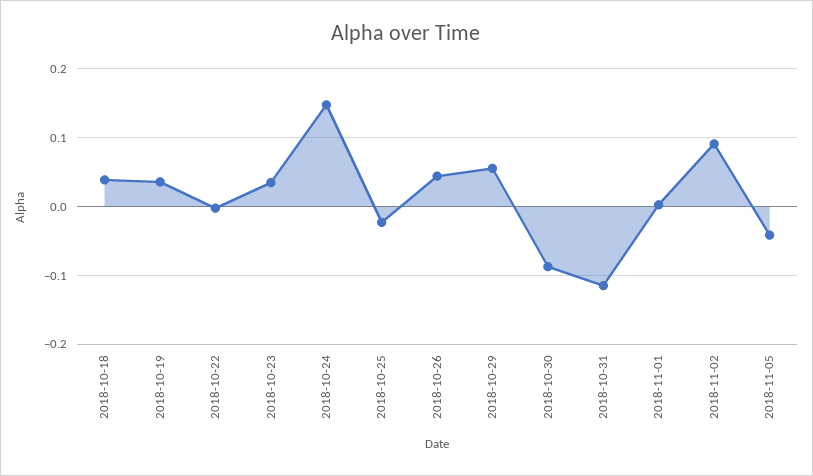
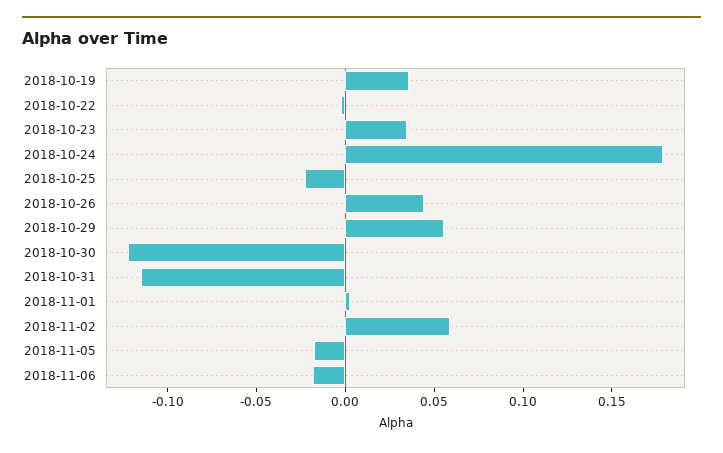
2018-10-18: 0.04 -> none
2018-10-24: 0.15 -> 0.18
2018-10-30: -0.09 -> -0.12
2018-11-02: 0.09 -> 0.06
2018-11-05: -0.04 -> -0.02
2018-11-06: none -> -0.02

